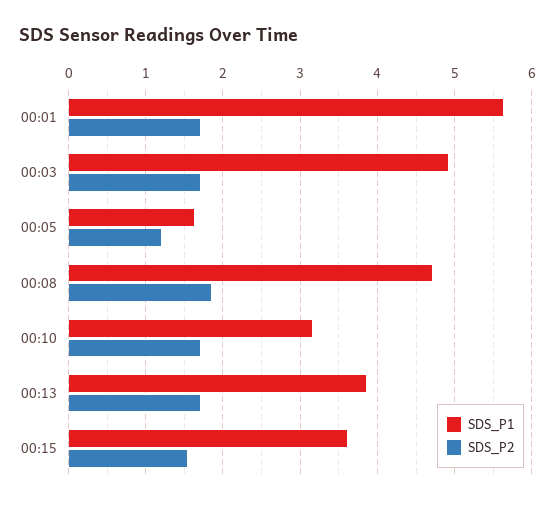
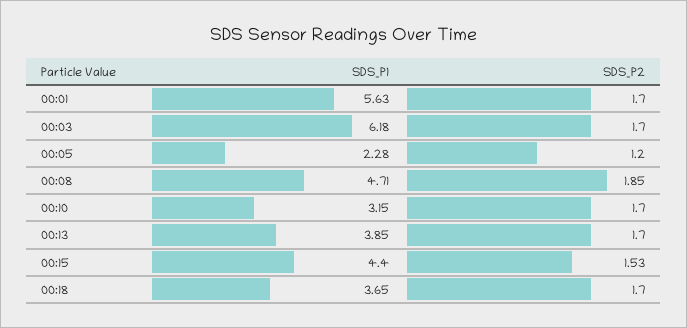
SDS_P1, 00:03: 4.9 -> 6.18
SDS_P1, 00:05: 1.6 -> 2.28
SDS_P1, 00:15: 3.6 -> 4.4
SDS_P1, 00:18: none -> 3.65
SDS_P2, 00:18: none -> 1.7

